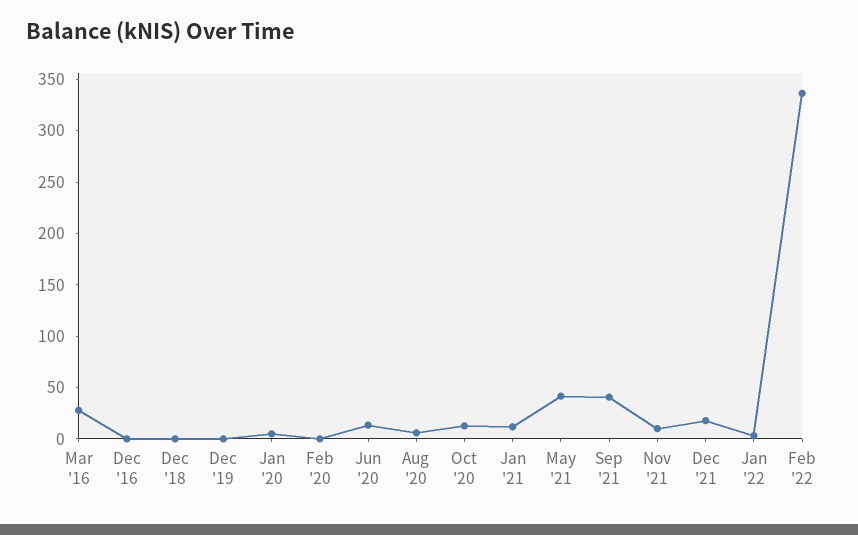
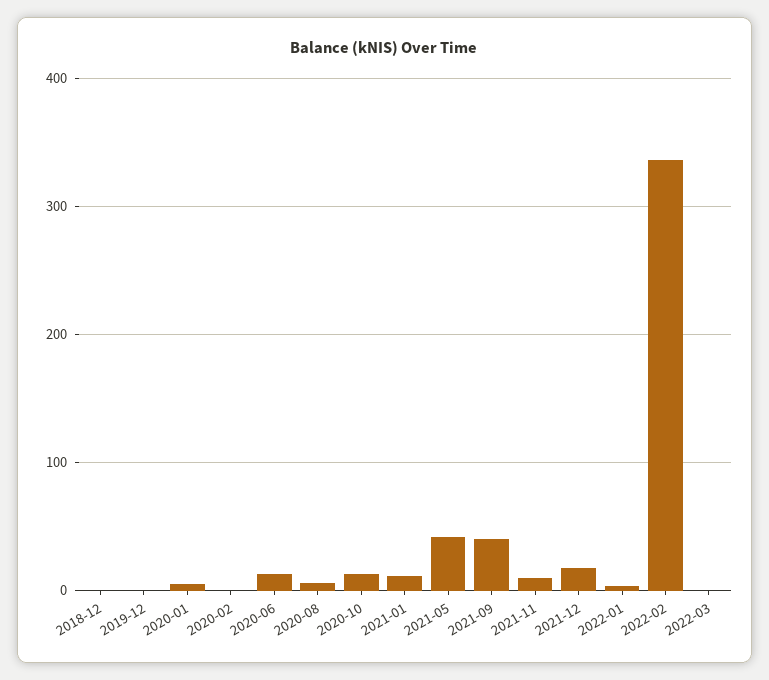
Mar '16: 30 -> none
Dec '16: 0 -> none
2022-03: none -> 0

